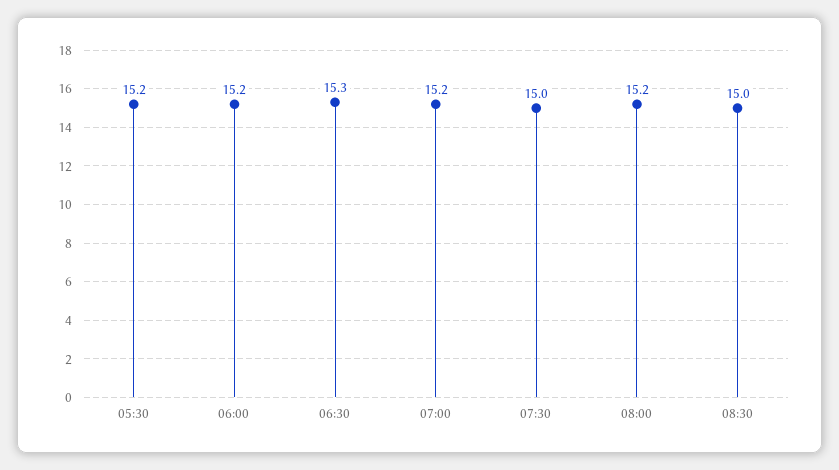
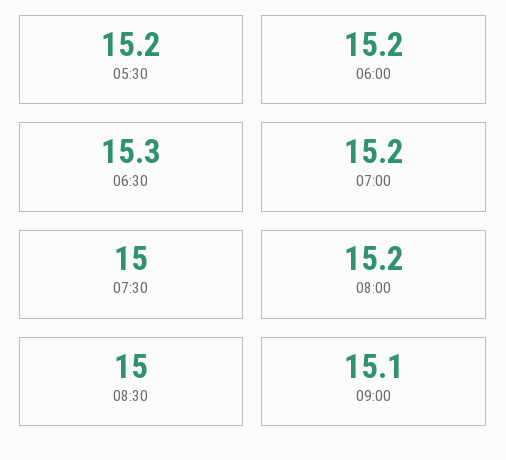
09:00: none -> 15.1

